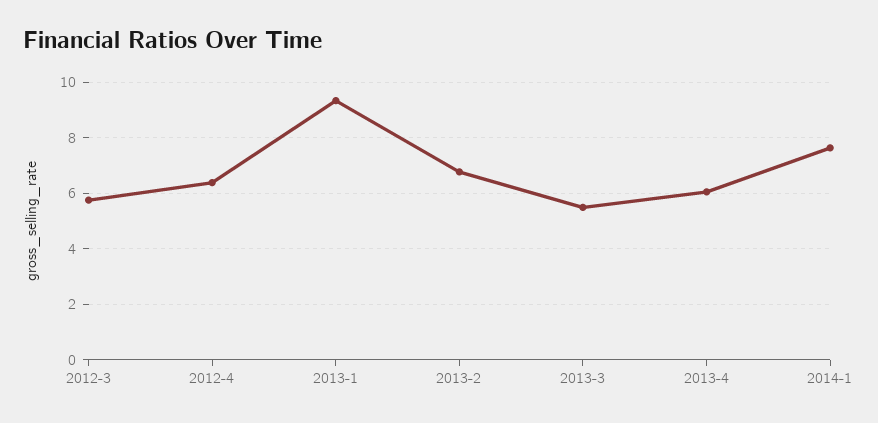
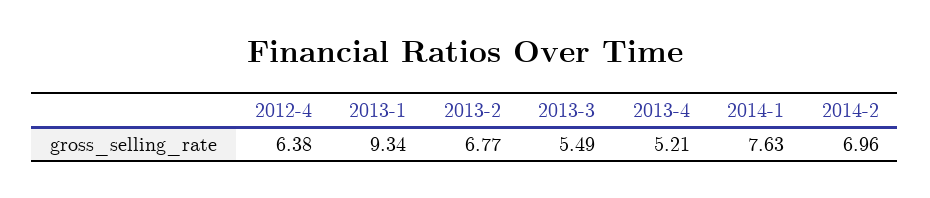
2012-3: 5.75 -> none
2013-4: 6 -> 5.21
2014-2: none -> 6.96

